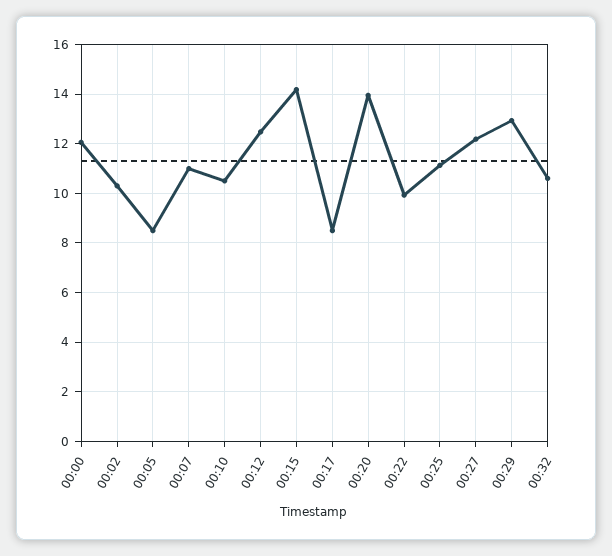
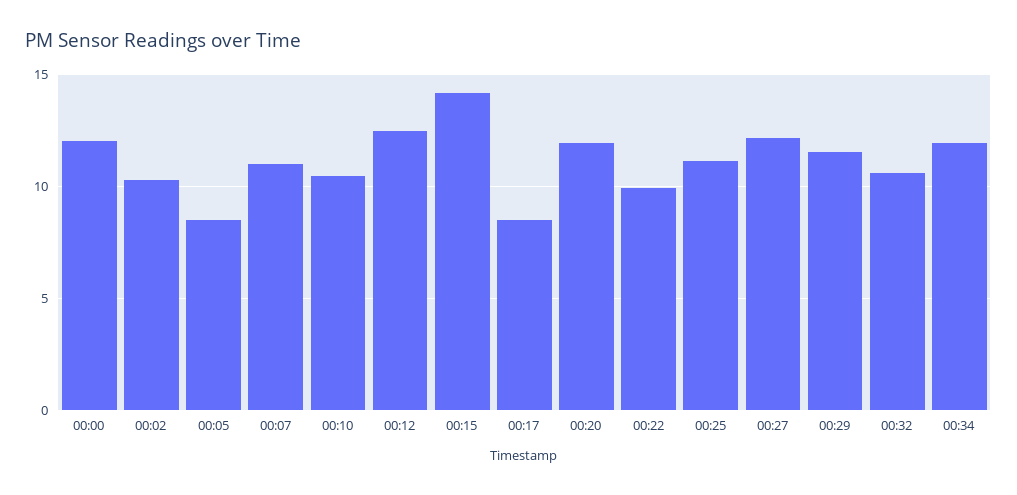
00:20: 14 -> 12
00:29: 13 -> 11.5
00:34: none -> 12

